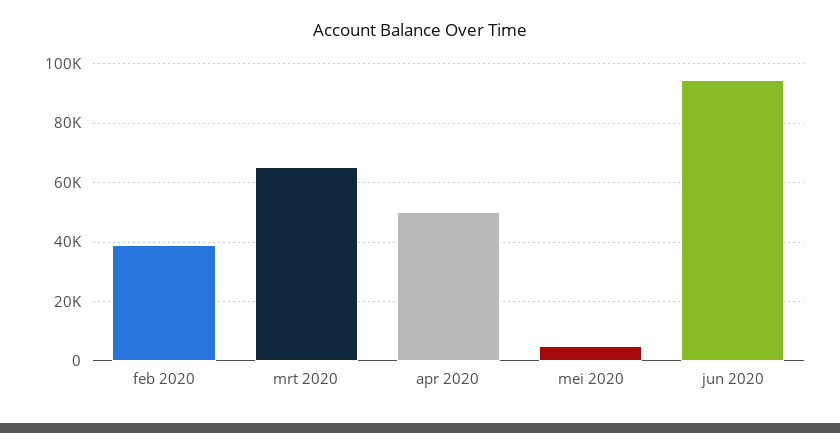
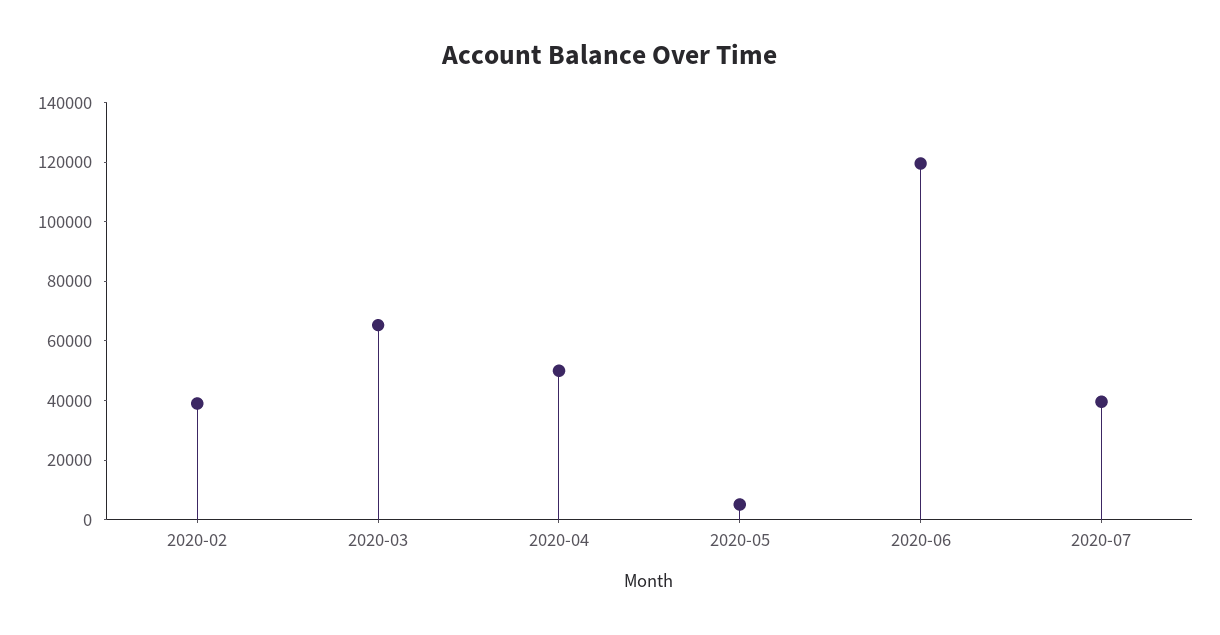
jun 2020: 95000 -> 120000
2020-07: none -> 40000

